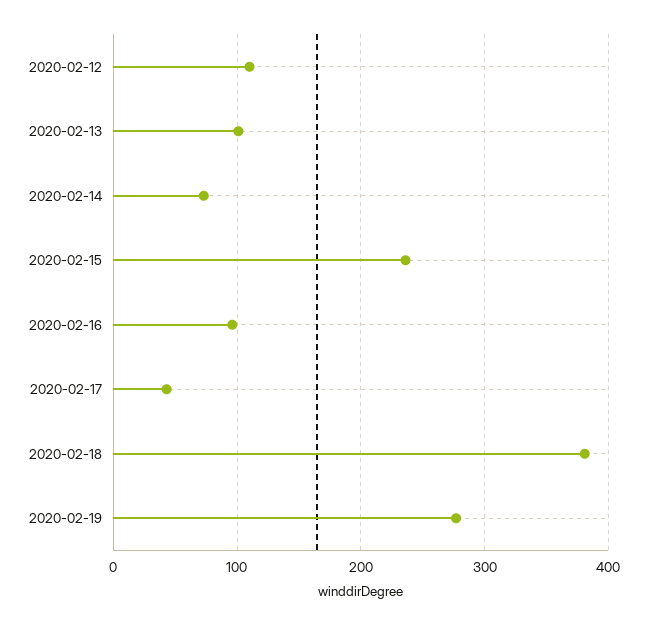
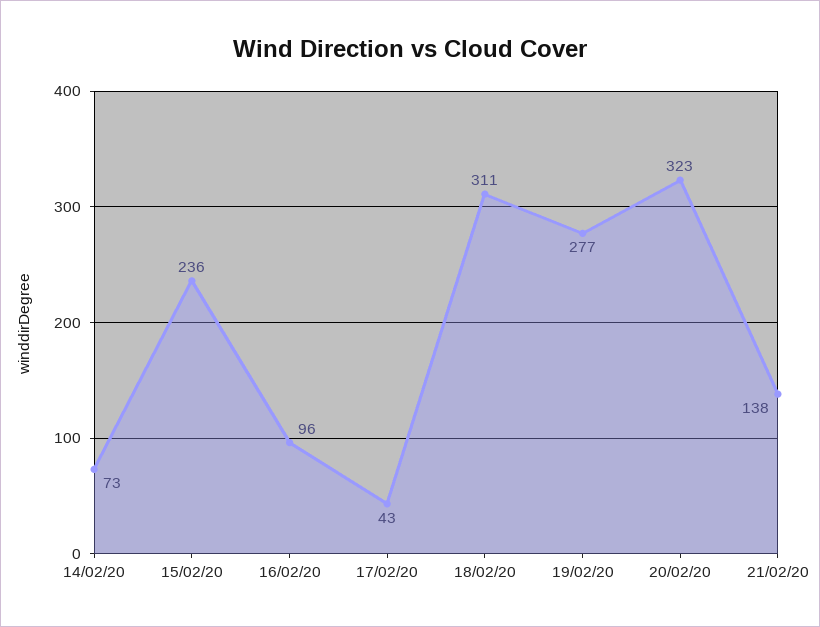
2020-02-12: 110 -> none
2020-02-13: 100 -> none
2020-02-18: 380 -> 311
20/02/20: none -> 323
21/02/20: none -> 138

